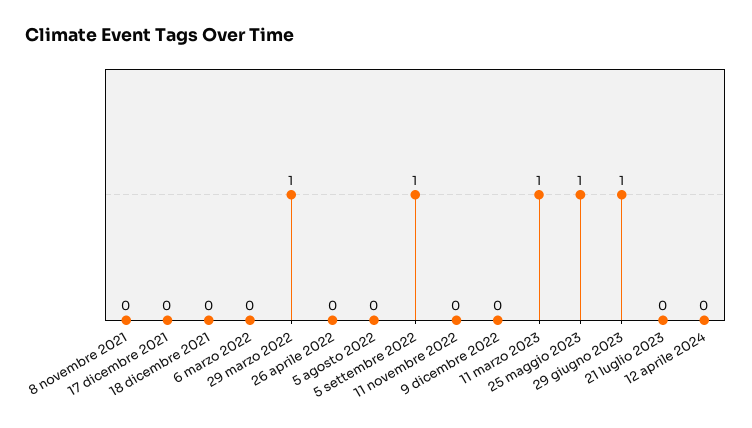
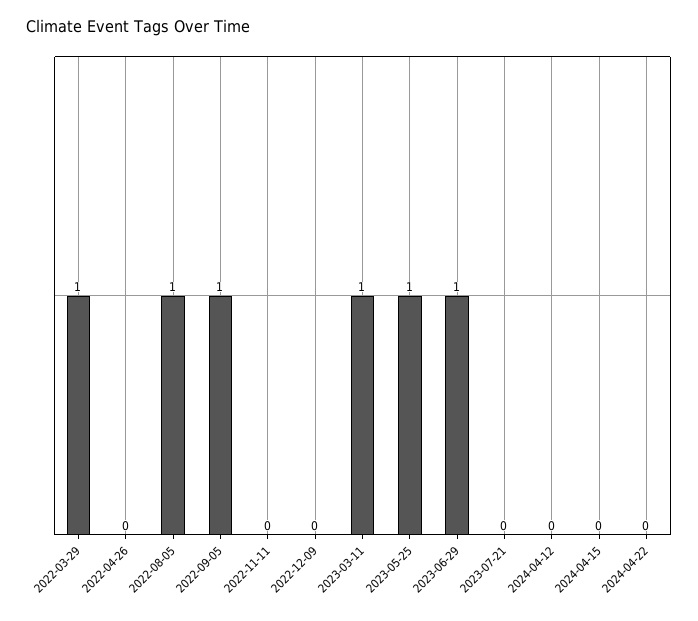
8 novembre 2021: 0 -> none
17 dicembre 2021: 0 -> none
18 dicembre 2021: 0 -> none
6 marzo 2022: 0 -> none
5 agosto 2022: 0 -> 1
2024-04-15: none -> 0
2024-04-22: none -> 0

